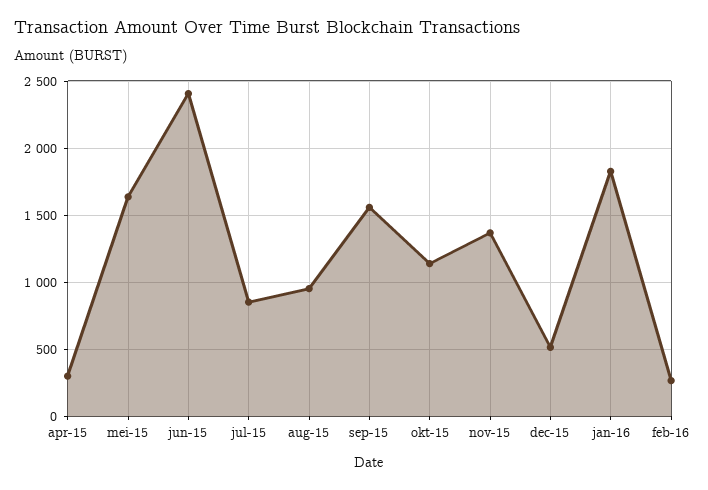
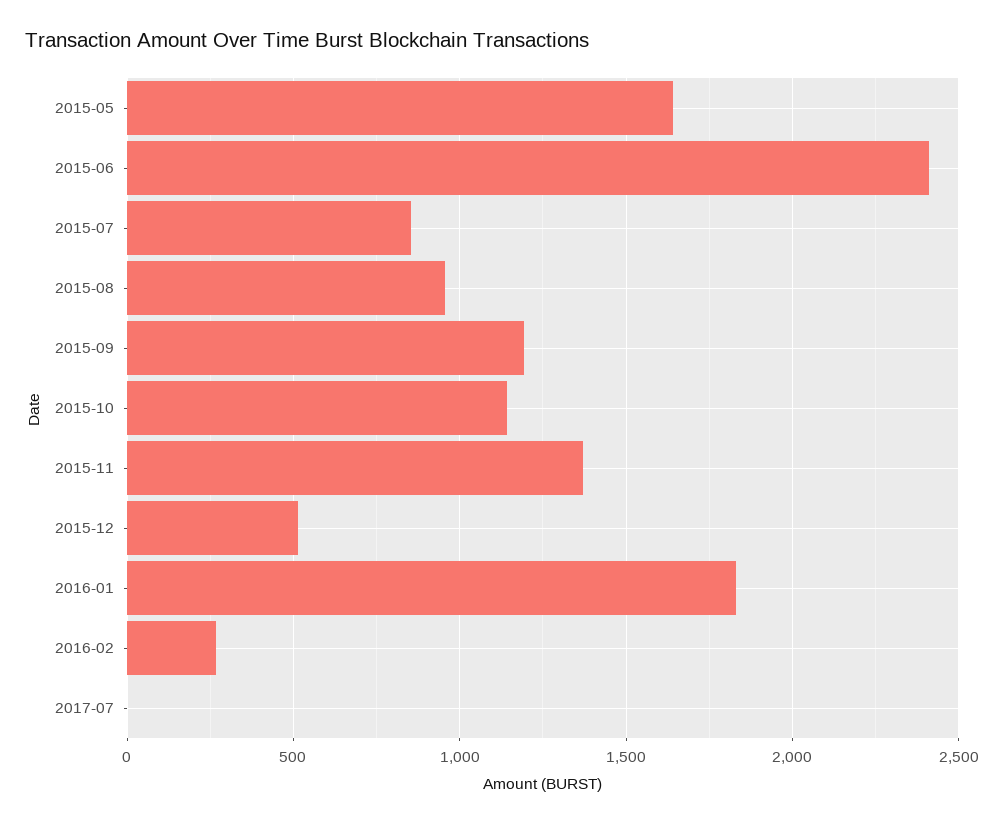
apr-15: 300 -> none
sep-15: 1550 -> 1200
2017-07: none -> 0

